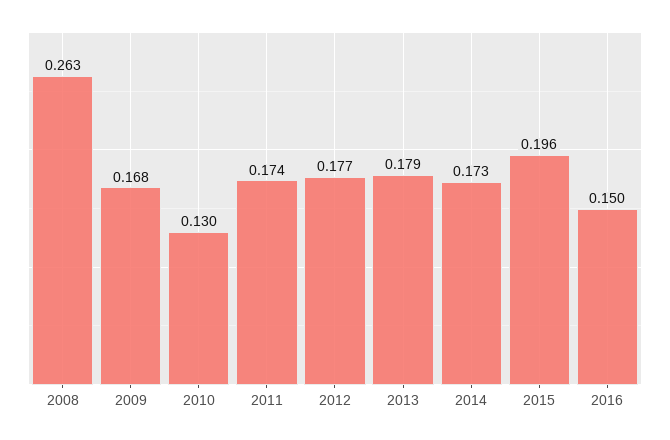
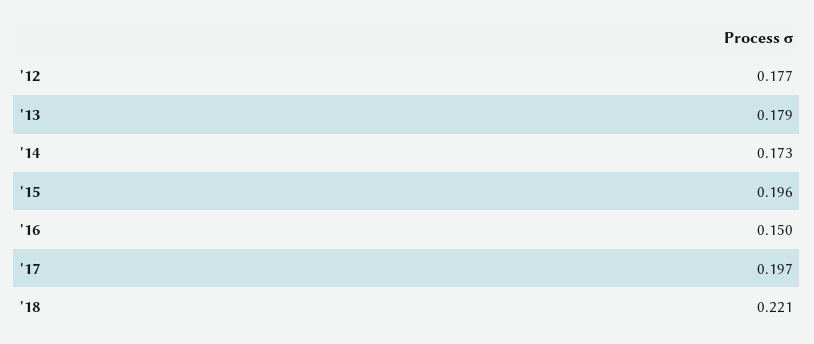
2008: 0.263 -> none
2009: 0.168 -> none
2010: 0.13 -> none
2011: 0.174 -> none
'17: none -> 0.197
'18: none -> 0.221

